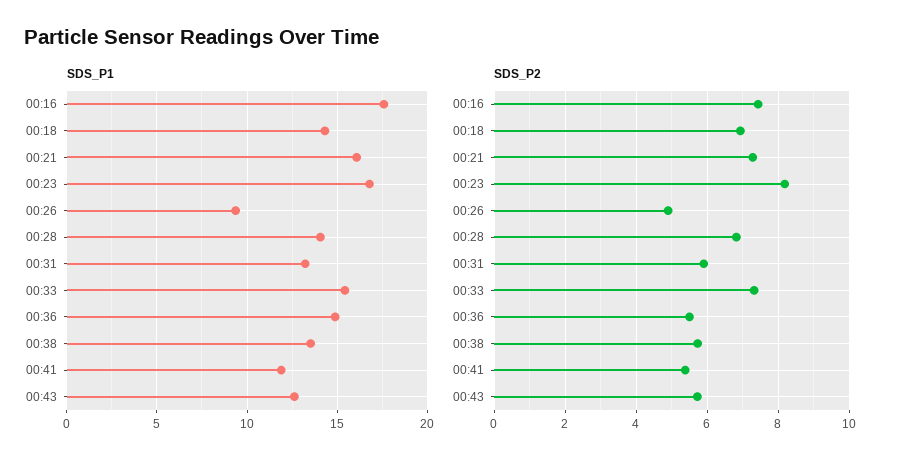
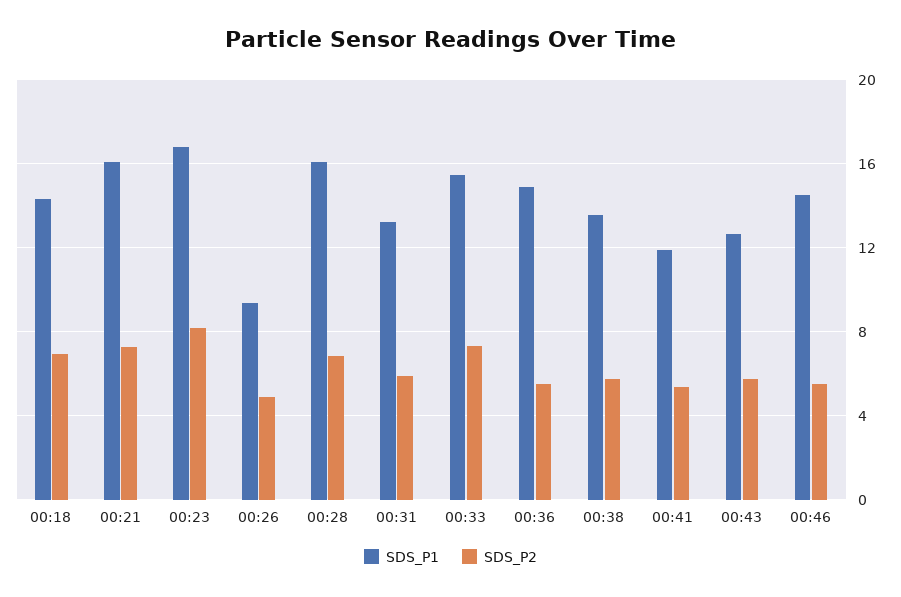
SDS_P1, 00:16: 17.5 -> none
SDS_P1, 00:28: 14 -> 16
SDS_P2, 00:16: 7.4 -> none
SDS_P1, 00:46: none -> 14.5
SDS_P2, 00:46: none -> 5.5

